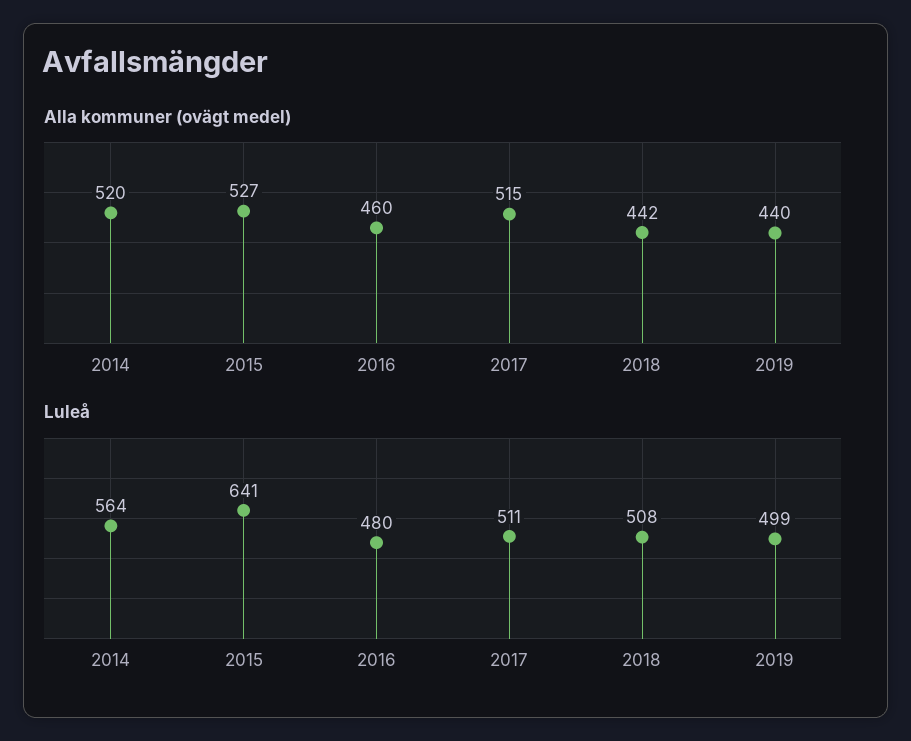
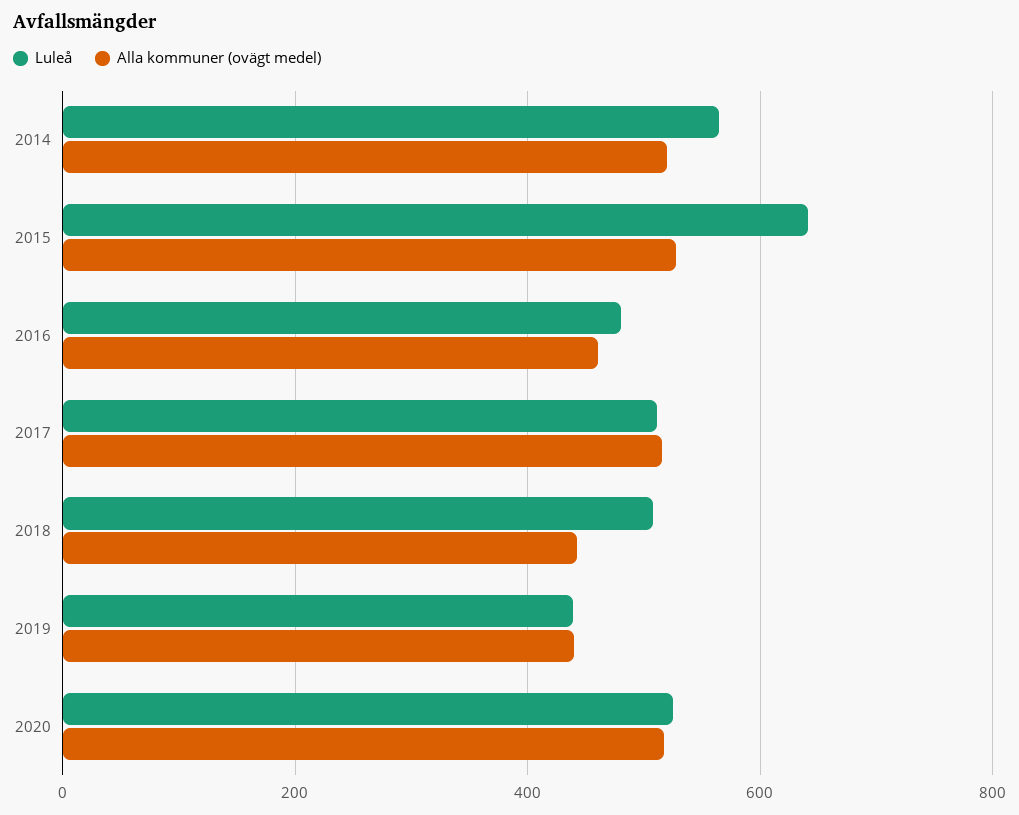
Luleå, 2019: 499 -> 440
Luleå, 2020: none -> 520
Alla kommuner (ovägt medel), 2020: none -> 520

